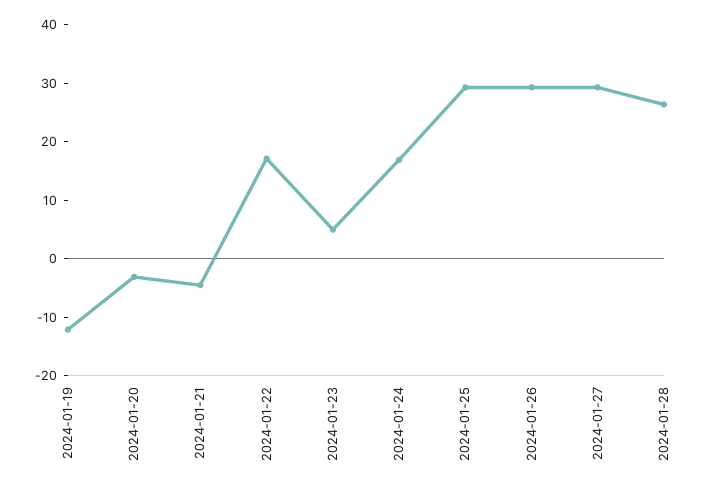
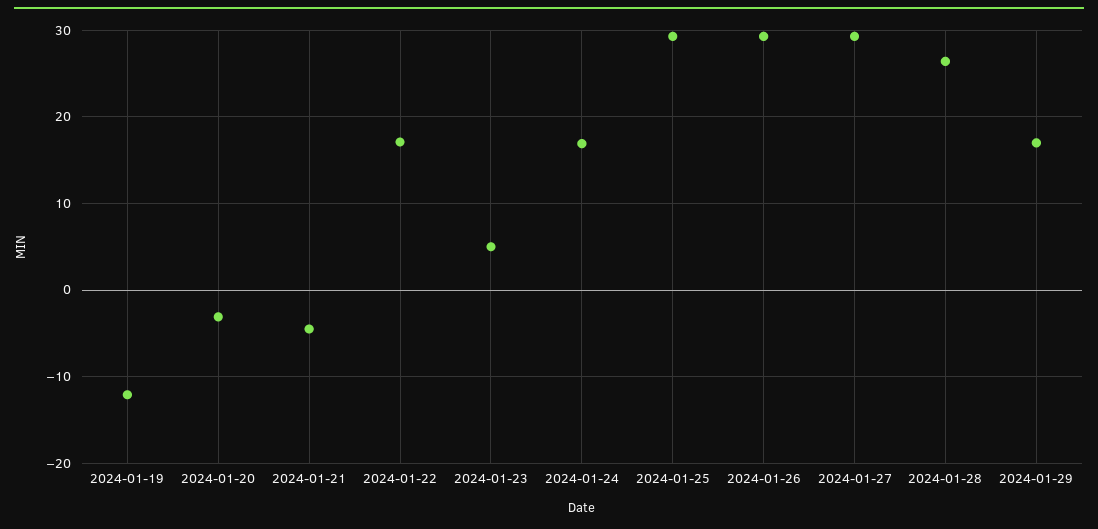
2024-01-29: none -> 17

